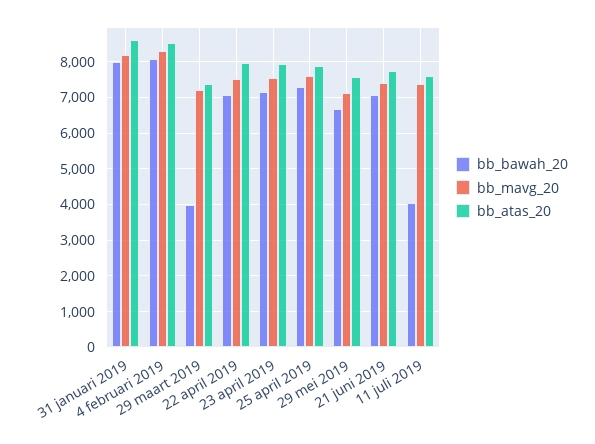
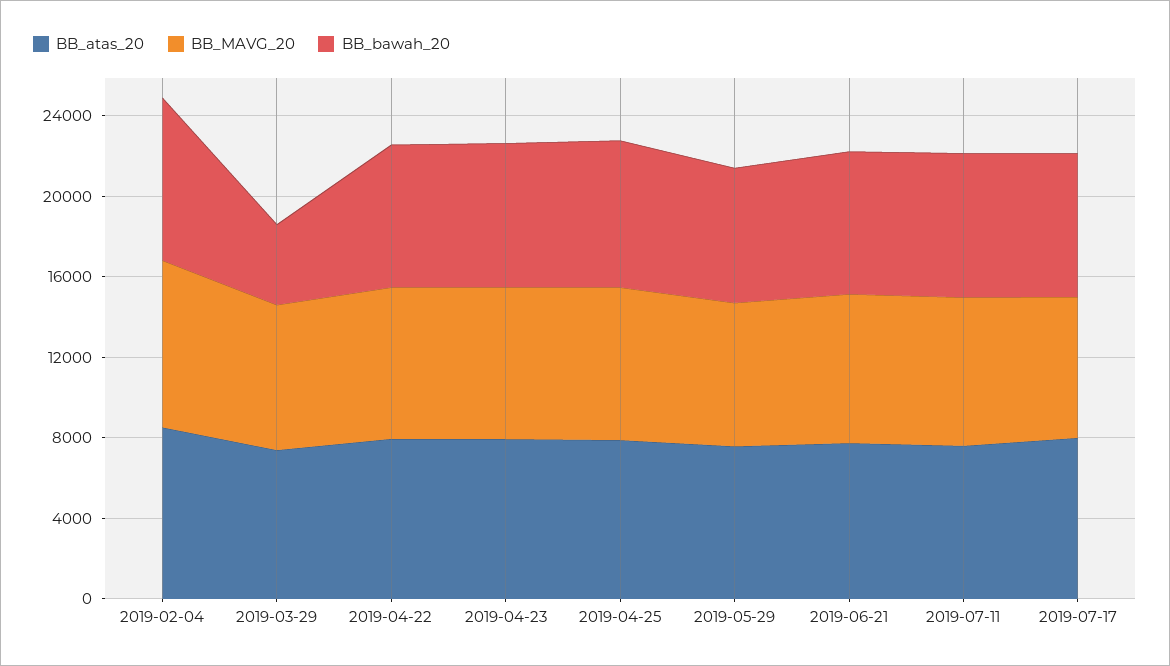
bb_bawah_20, 31 januari 2019: 8000 -> none
bb_mavg_20, 31 januari 2019: 8200 -> none
bb_atas_20, 31 januari 2019: 8600 -> none
bb_bawah_20, 11 juli 2019: 4000 -> 7000
bb_atas_20, 2019-07-17: none -> 8000
bb_mavg_20, 2019-07-17: none -> 7000
bb_bawah_20, 2019-07-17: none -> 7000

